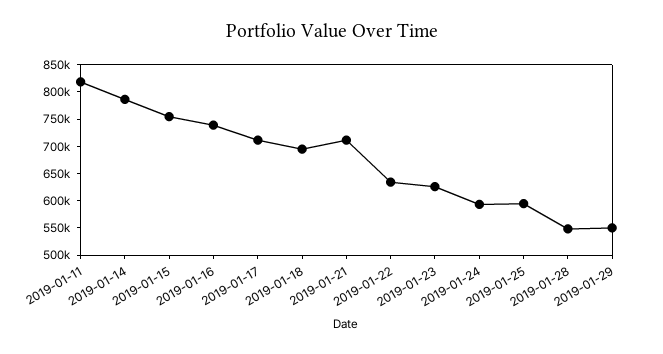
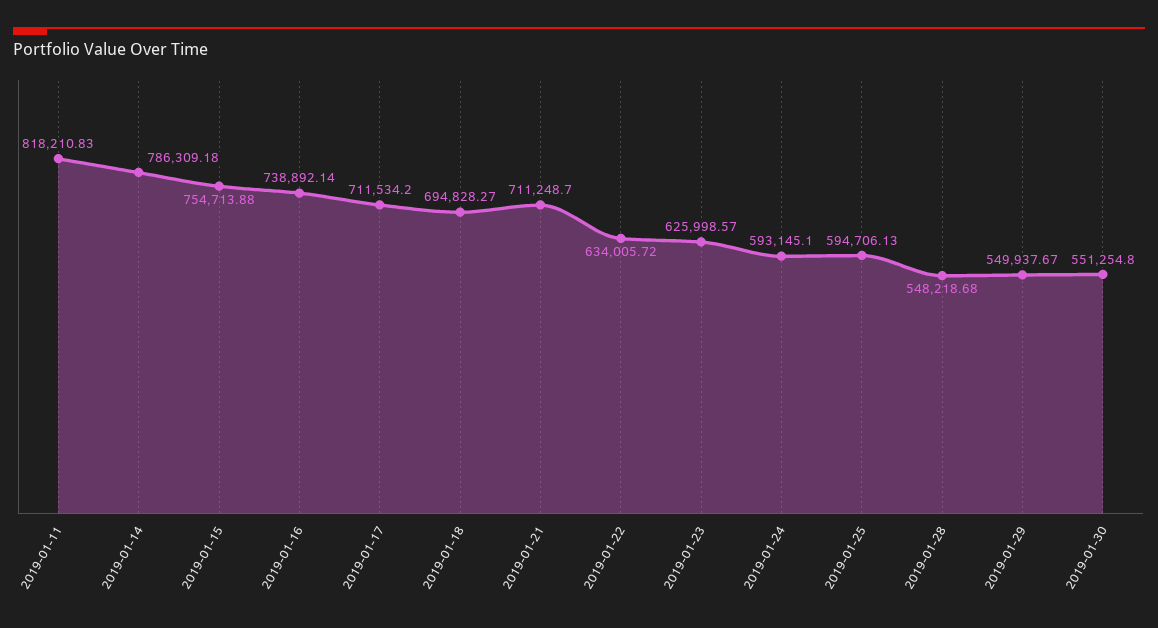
2019-01-30: none -> 551254.8

